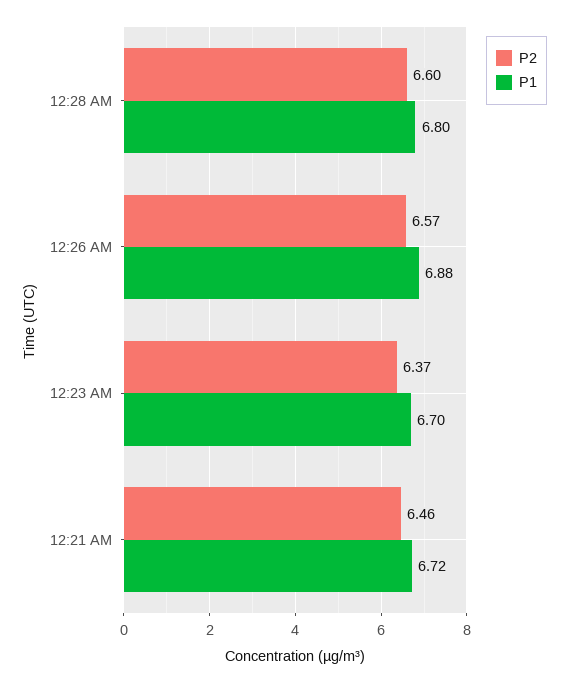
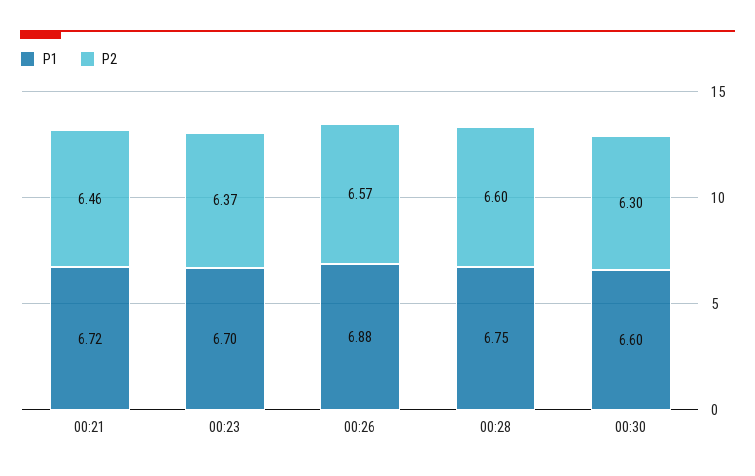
P1, 12:28 AM: 6.8 -> 6.75
P1, 00:30: none -> 6.6
P2, 00:30: none -> 6.3

